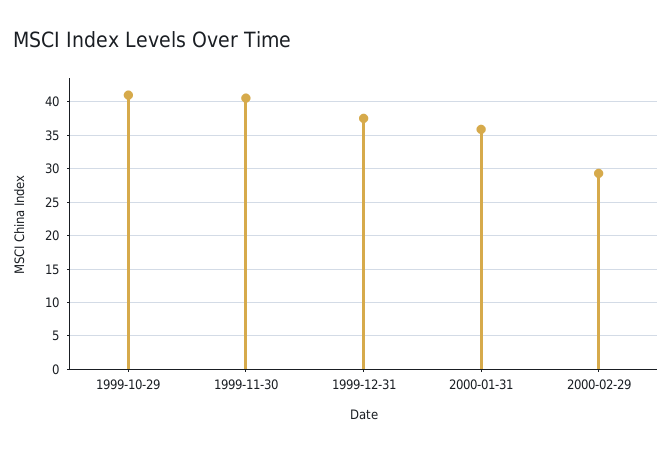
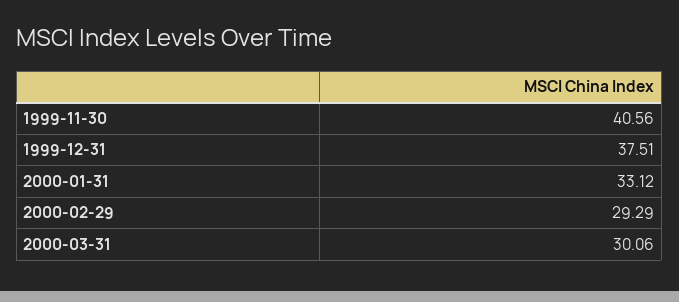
1999-10-29: 41 -> none
2000-01-31: 36 -> 33.12
2000-03-31: none -> 30.06

